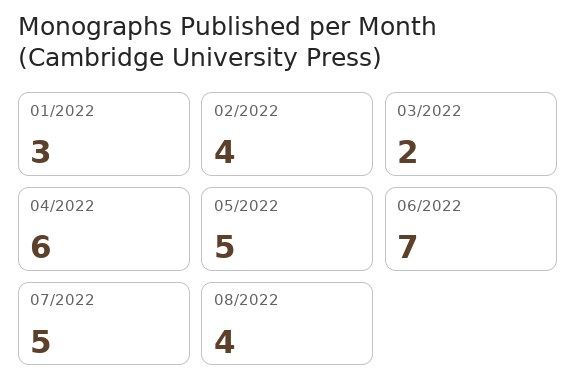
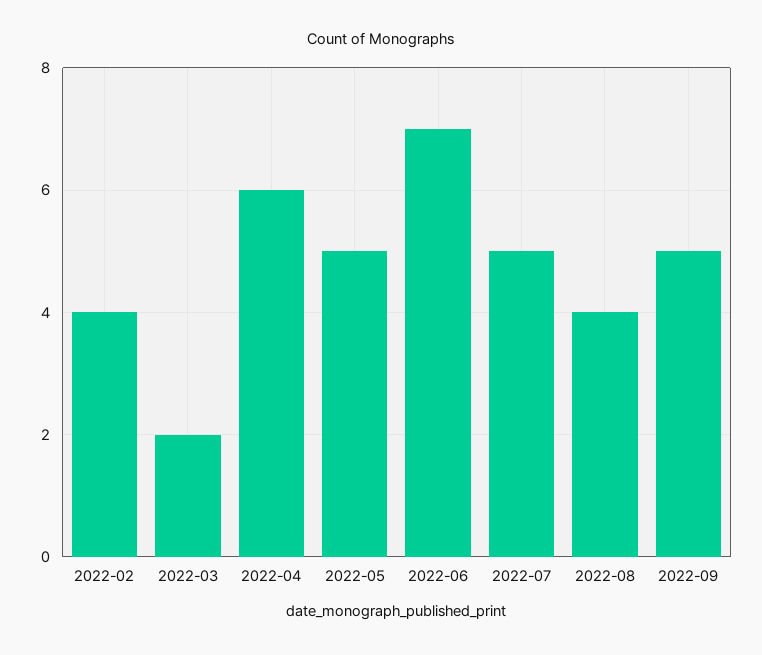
01/2022: 3 -> none
2022-09: none -> 5

